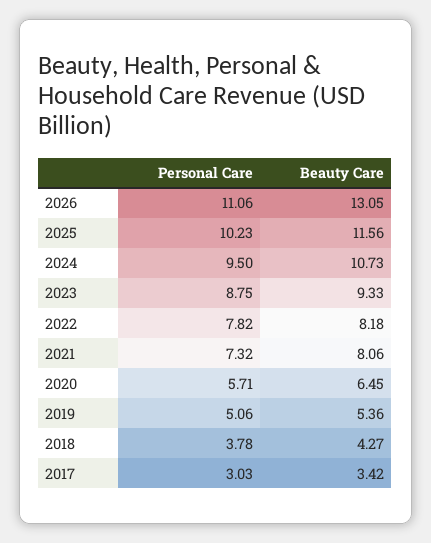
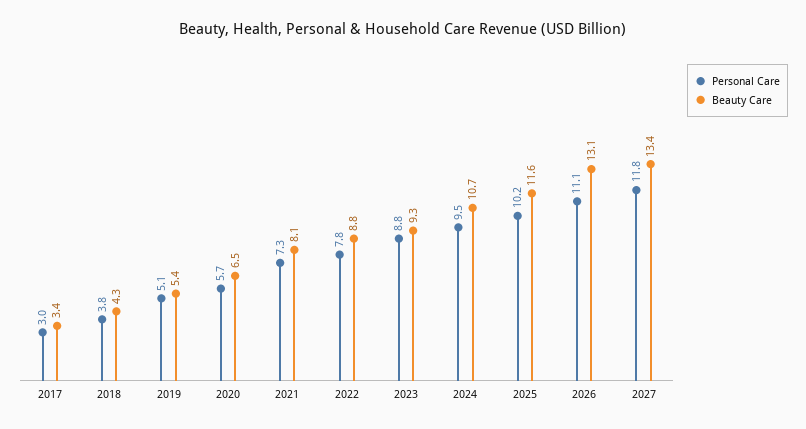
Beauty Care, 2022: 8.18 -> 8.8
Personal Care, 2027: none -> 11.8
Beauty Care, 2027: none -> 13.4

